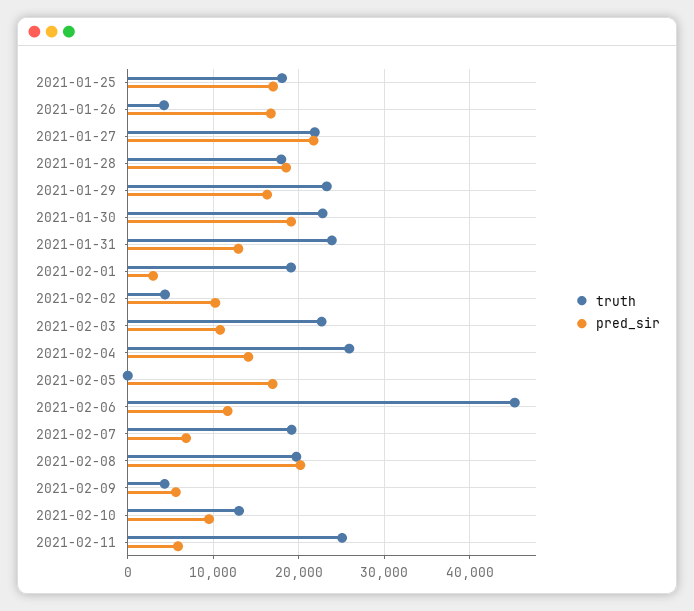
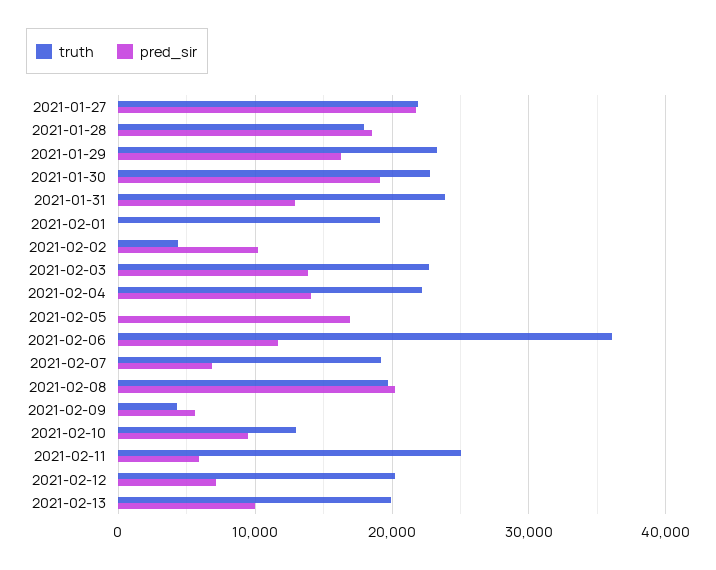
truth, 2021-01-25: 18000 -> none
pred_sir, 2021-01-25: 17000 -> none
truth, 2021-01-26: 4000 -> none
pred_sir, 2021-01-26: 17000 -> none
pred_sir, 2021-02-01: 3000 -> 0
pred_sir, 2021-02-03: 11000 -> 14000
truth, 2021-02-04: 26000 -> 22000
truth, 2021-02-06: 45000 -> 36000
truth, 2021-02-12: none -> 20000
pred_sir, 2021-02-12: none -> 7000
truth, 2021-02-13: none -> 20000
pred_sir, 2021-02-13: none -> 10000

